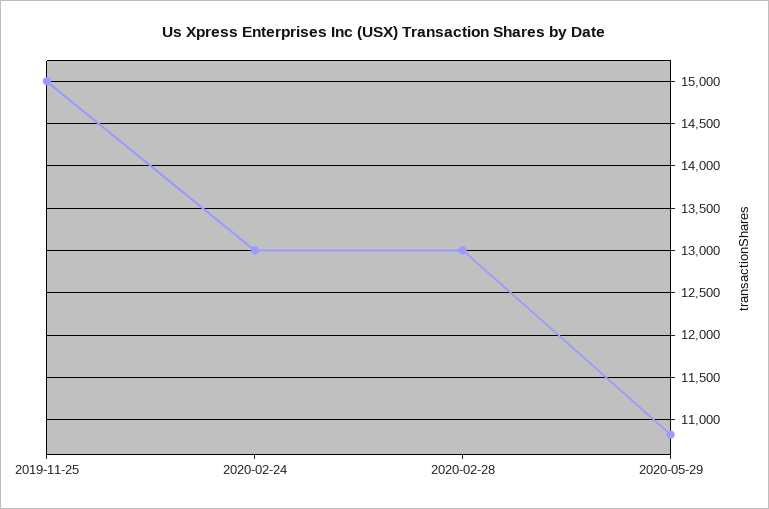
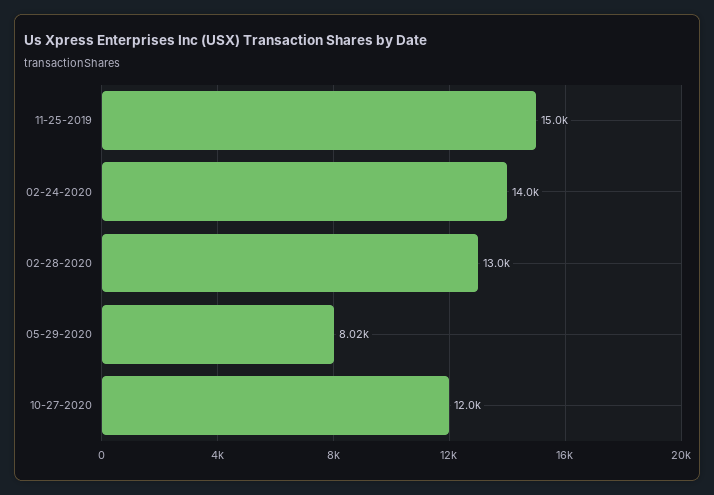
2020-02-24: 13000 -> 14000
2020-05-29: 10800 -> 8020
10-27-2020: none -> 12000

